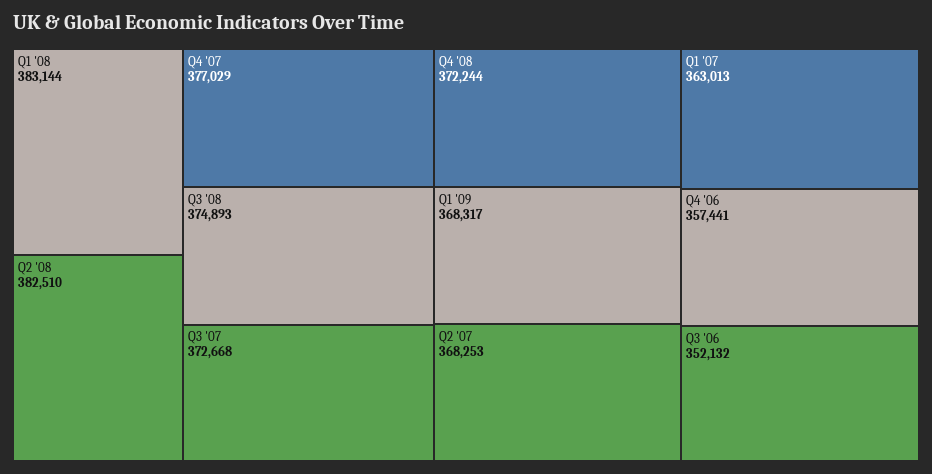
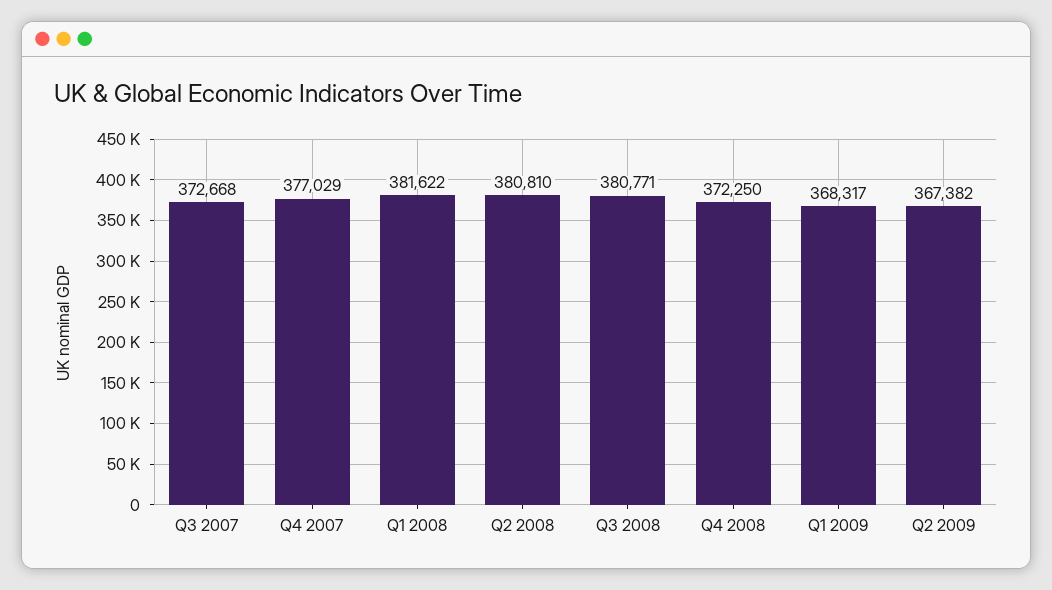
Q1 '08: 383144 -> 381622
Q2 '08: 382510 -> 380810
Q3 '08: 374893 -> 380771
Q4 '08: 372244 -> 372250
Q2 '07: 368253 -> none
Q1 '07: 363013 -> none
Q4 '06: 357441 -> none
Q3 '06: 352132 -> none
Q2 2009: none -> 367382

